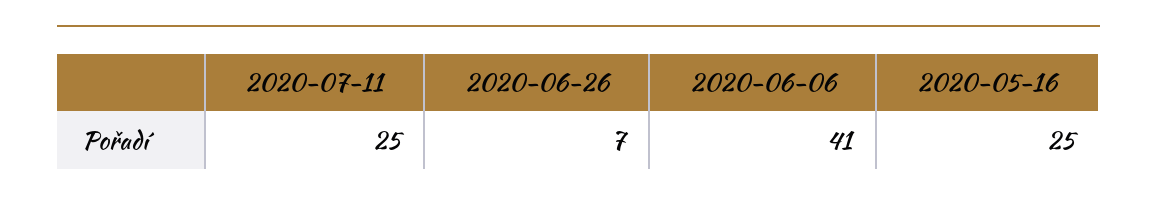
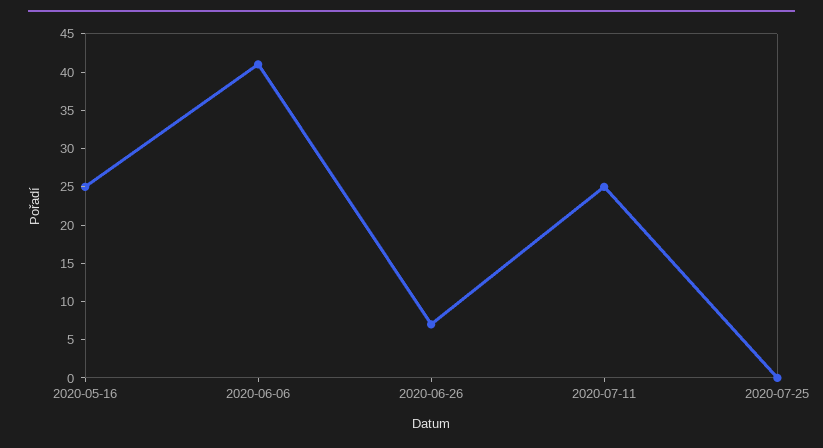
2020-07-25: none -> 0

